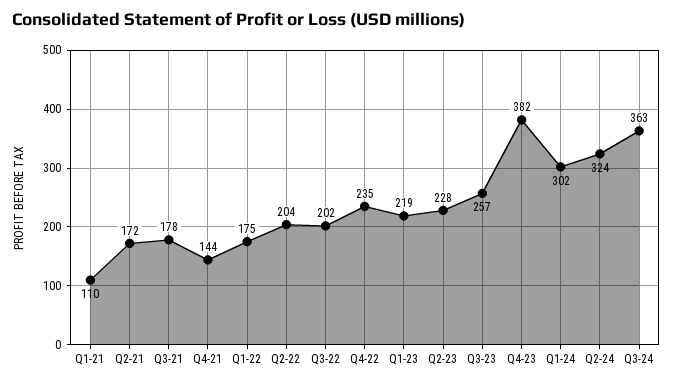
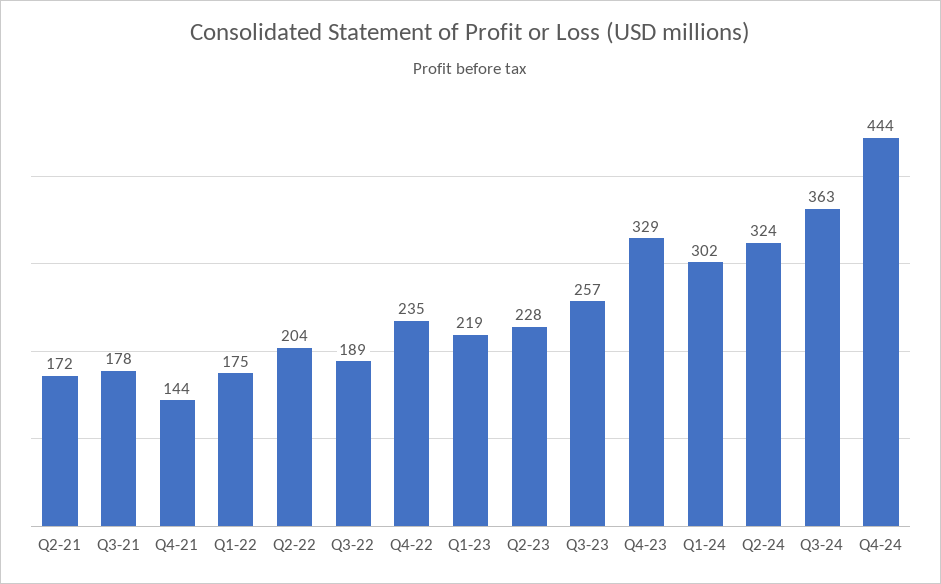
Q1-21: 110 -> none
Q3-22: 202 -> 189
Q4-23: 382 -> 329
Q4-24: none -> 444

